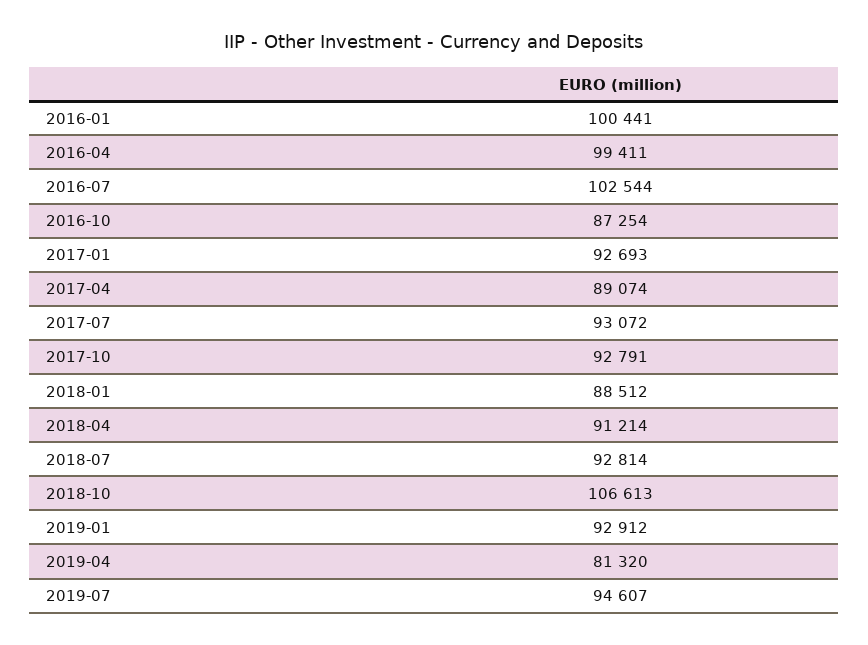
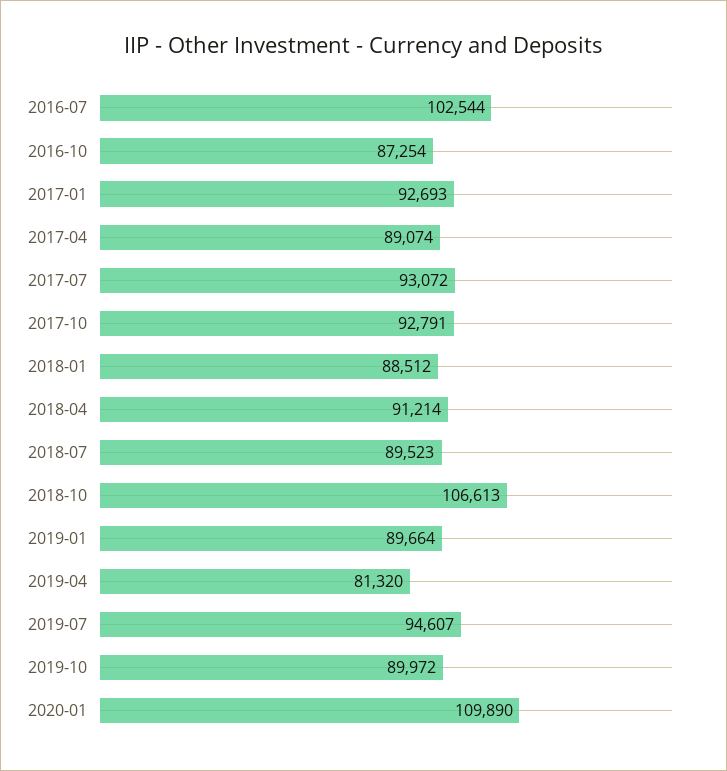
2016-01: 100441 -> none
2016-04: 99411 -> none
2018-07: 92814 -> 89523
2019-01: 92912 -> 89664
2019-10: none -> 89972
2020-01: none -> 109890

